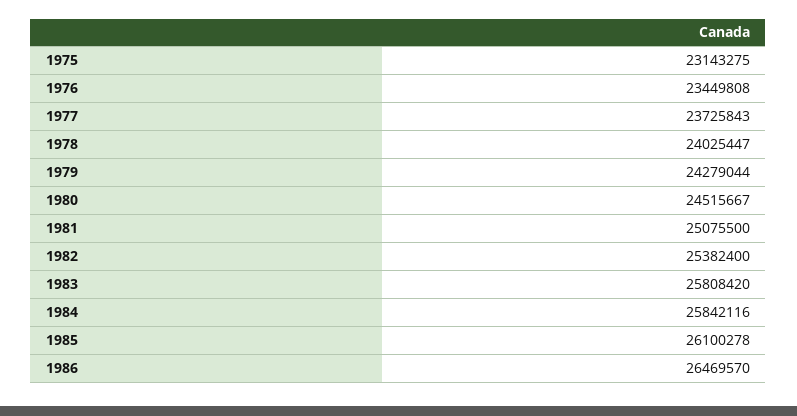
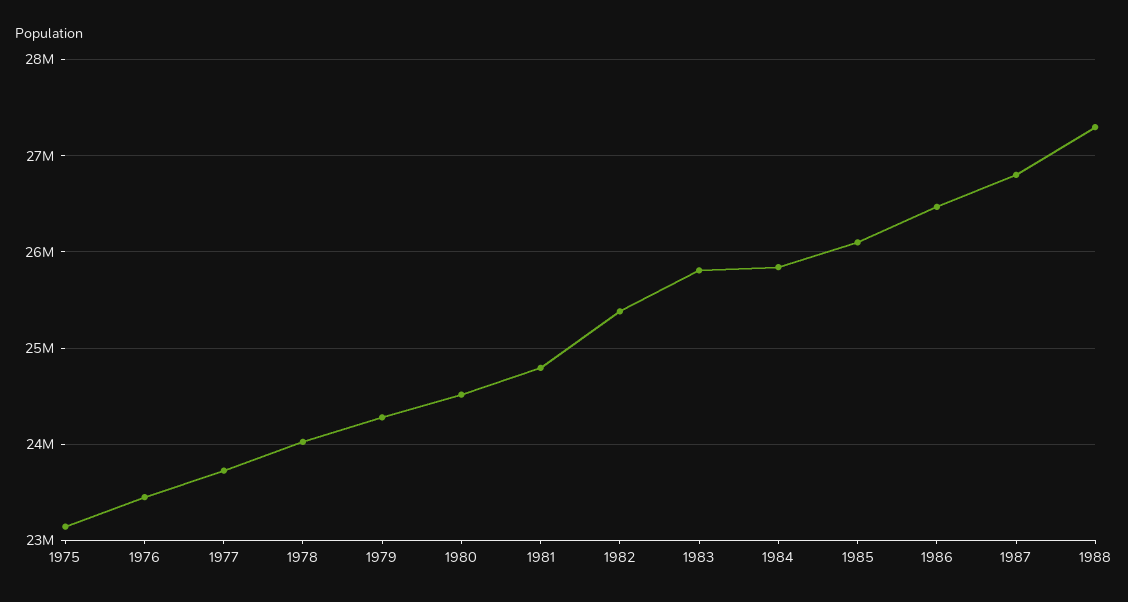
1981: 25075500 -> 24800000
1987: none -> 26800000
1988: none -> 27300000

